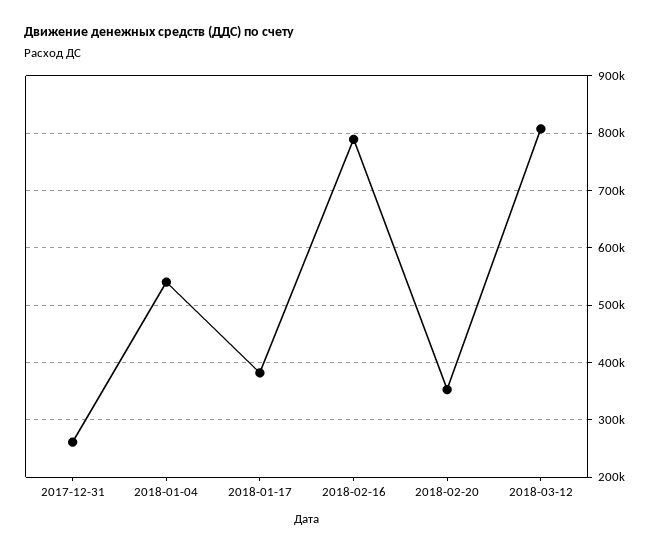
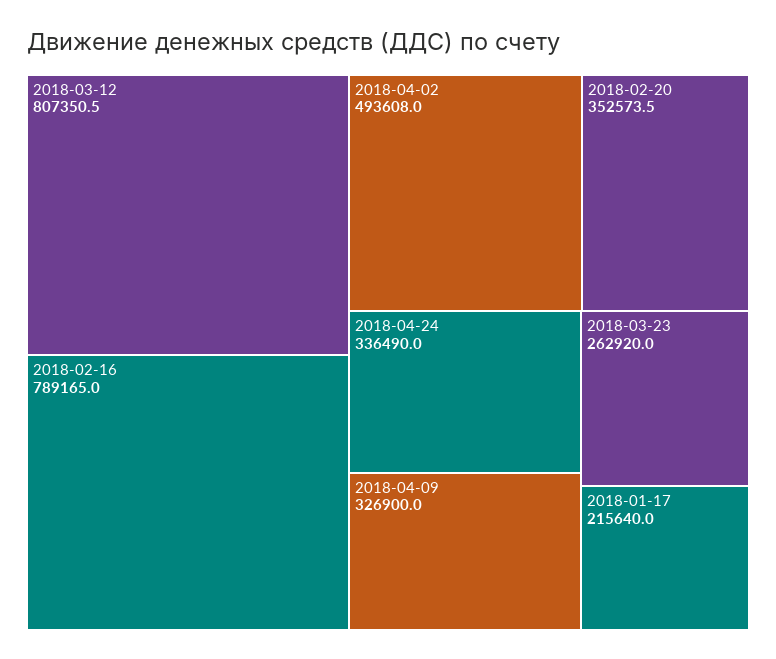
2017-12-31: 260000 -> none
2018-01-04: 540000 -> none
2018-01-17: 380000 -> 215640
2018-04-02: none -> 493608
2018-04-24: none -> 336490
2018-04-09: none -> 326900
2018-03-23: none -> 262920

